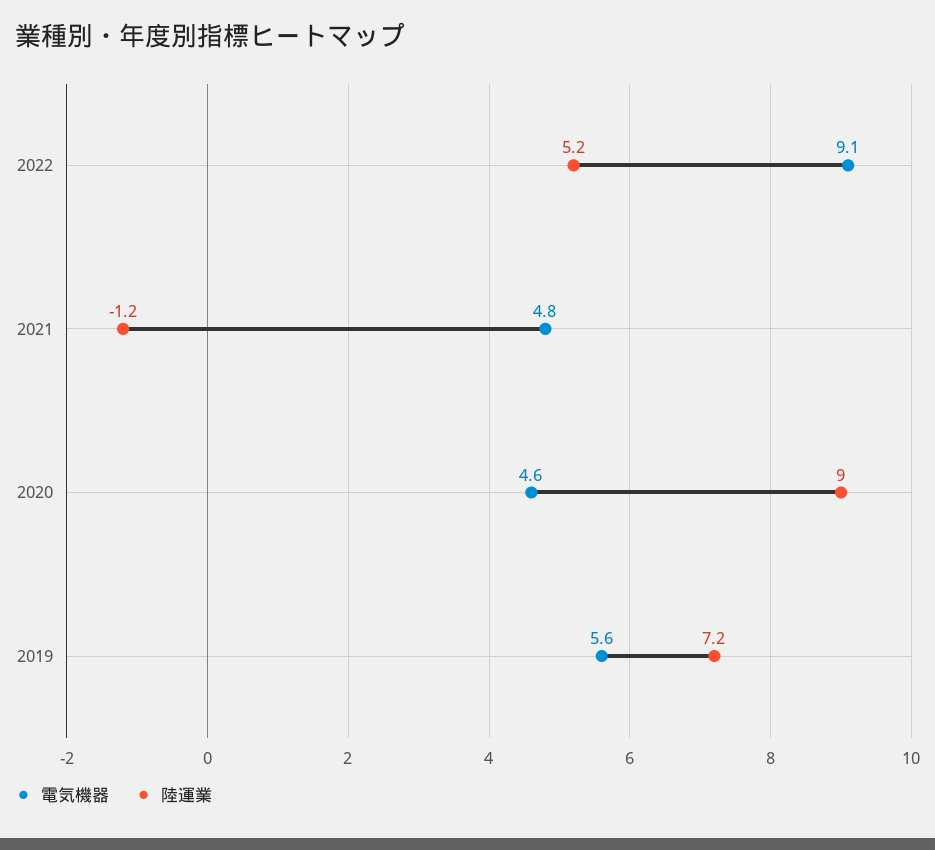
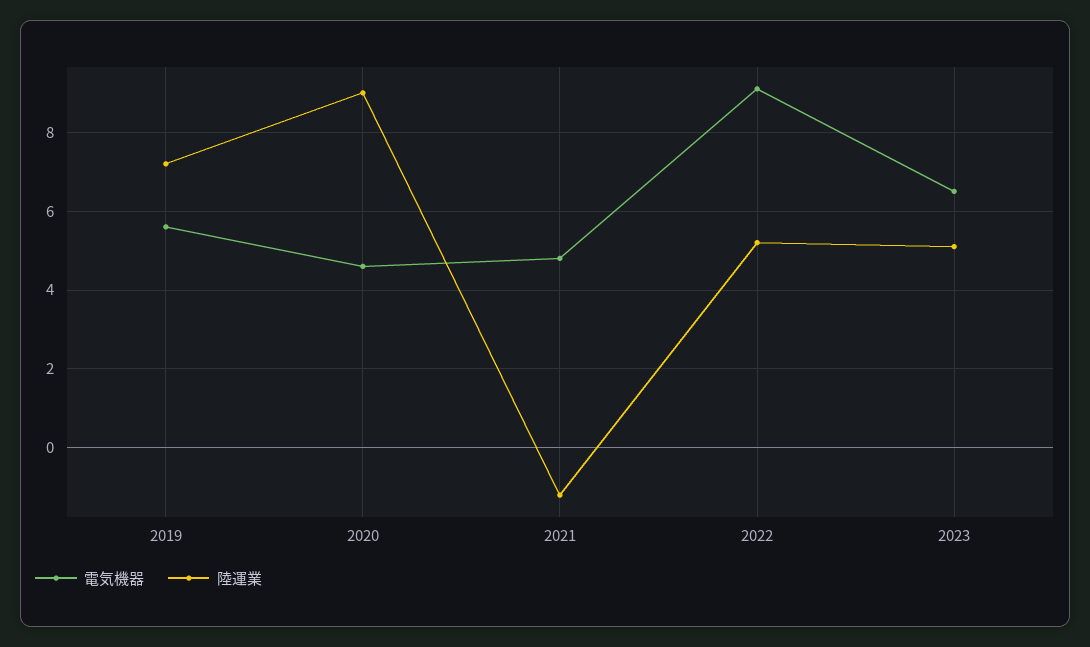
電気機器, 2023: none -> 6.5
陸運業, 2023: none -> 5

